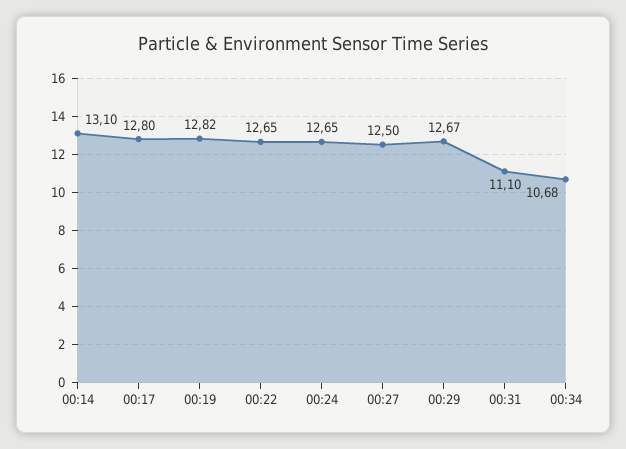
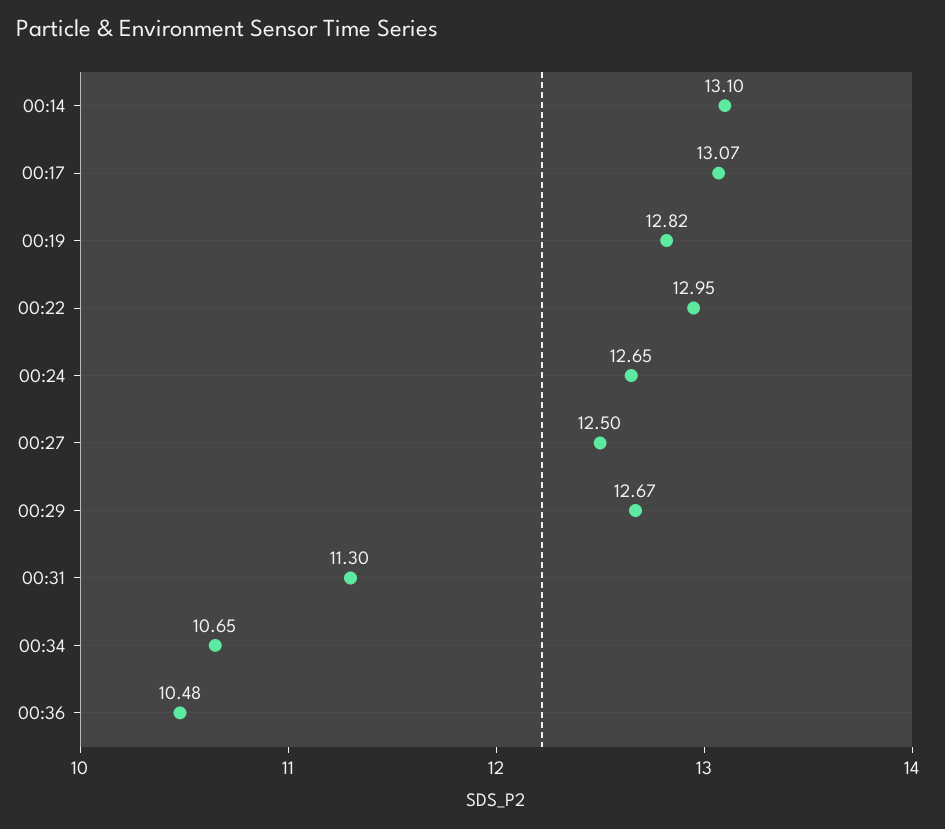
00:17: 12.8 -> 13.07
00:22: 12.65 -> 12.95
00:31: 11.1 -> 11.3
00:34: 10.68 -> 10.65
00:36: none -> 10.48

